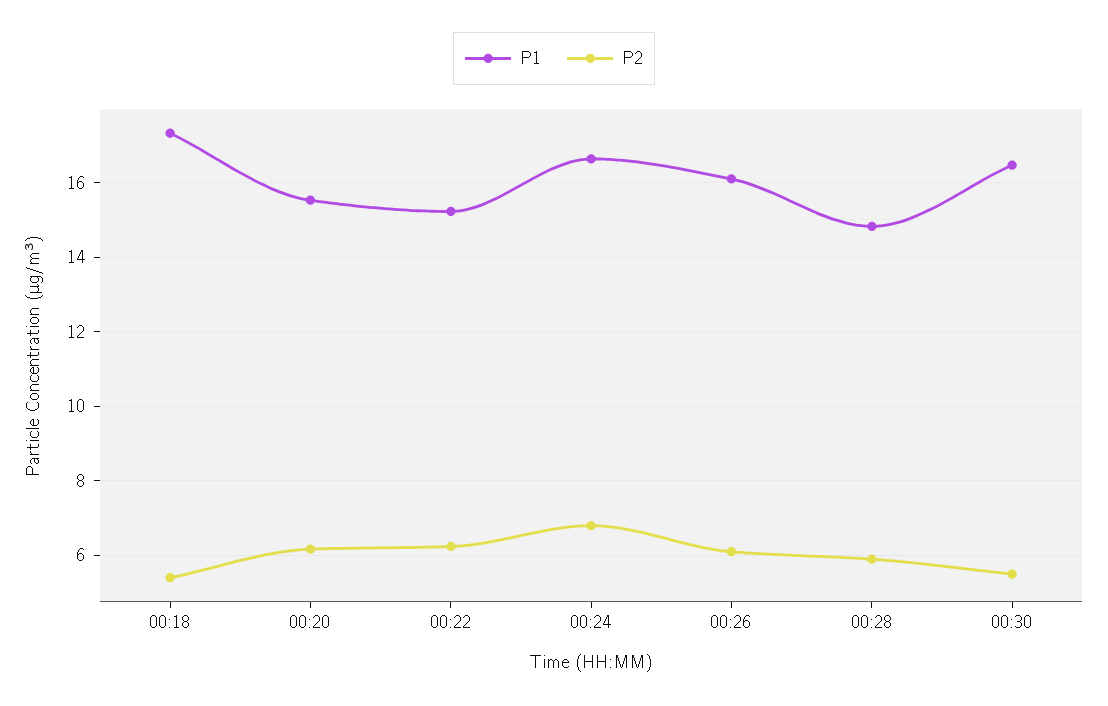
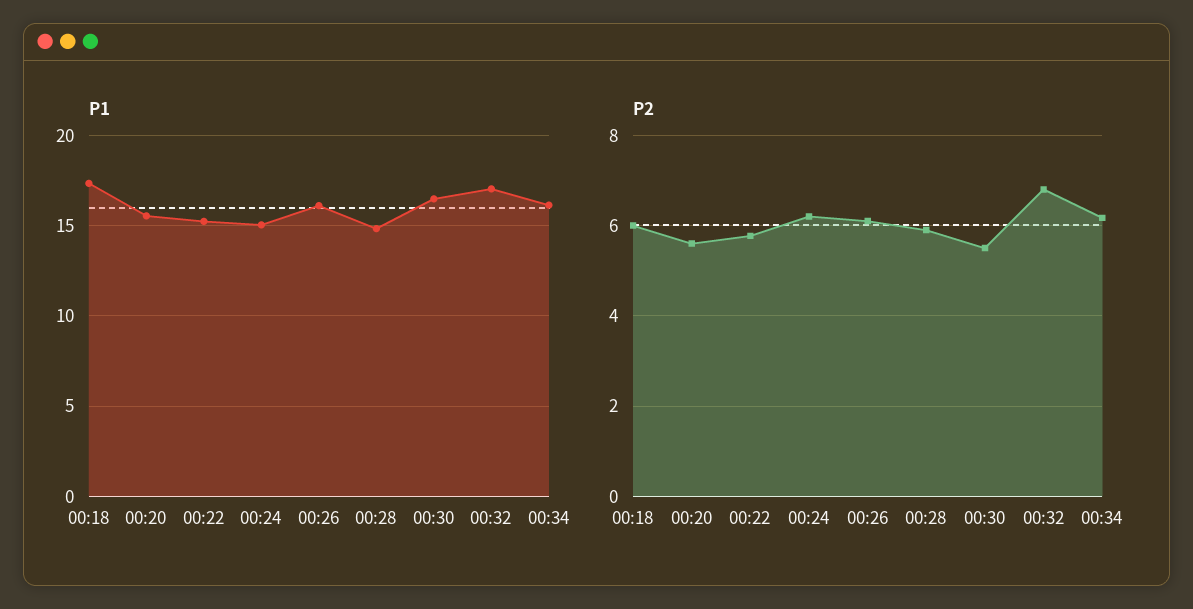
P2, 00:18: 5.4 -> 6
P2, 00:20: 6.2 -> 5.6
P2, 00:22: 6.2 -> 5.8
P1, 00:24: 16.6 -> 15
P2, 00:24: 6.8 -> 6.2
P1, 00:32: none -> 17
P1, 00:34: none -> 16
P2, 00:32: none -> 6.8
P2, 00:34: none -> 6.2

